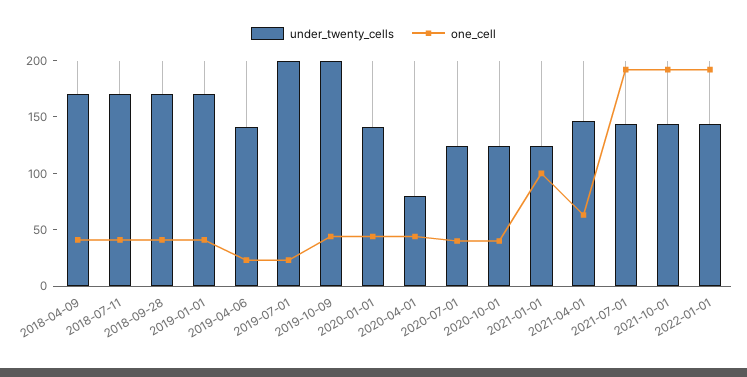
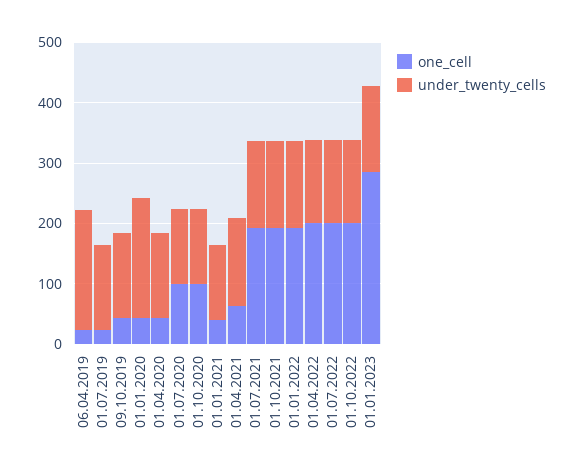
under_twenty_cells, 2018-04-09: 170 -> none
one_cell, 2018-04-09: 40 -> none
under_twenty_cells, 2018-07-11: 170 -> none
one_cell, 2018-07-11: 40 -> none
under_twenty_cells, 2018-09-28: 170 -> none
one_cell, 2018-09-28: 40 -> none
under_twenty_cells, 2019-01-01: 170 -> none
one_cell, 2019-01-01: 40 -> none
under_twenty_cells, 2019-04-06: 140 -> 200
under_twenty_cells, 2019-07-01: 200 -> 140
under_twenty_cells, 2019-10-09: 200 -> 140
under_twenty_cells, 2020-01-01: 140 -> 200
under_twenty_cells, 2020-04-01: 80 -> 140
one_cell, 2020-07-01: 40 -> 100
one_cell, 2020-10-01: 40 -> 100
one_cell, 2021-01-01: 100 -> 40
one_cell, 01.04.2022: none -> 200
under_twenty_cells, 01.04.2022: none -> 140
one_cell, 01.07.2022: none -> 200
under_twenty_cells, 01.07.2022: none -> 140
one_cell, 01.10.2022: none -> 200
under_twenty_cells, 01.10.2022: none -> 140
one_cell, 01.01.2023: none -> 280
under_twenty_cells, 01.01.2023: none -> 140

